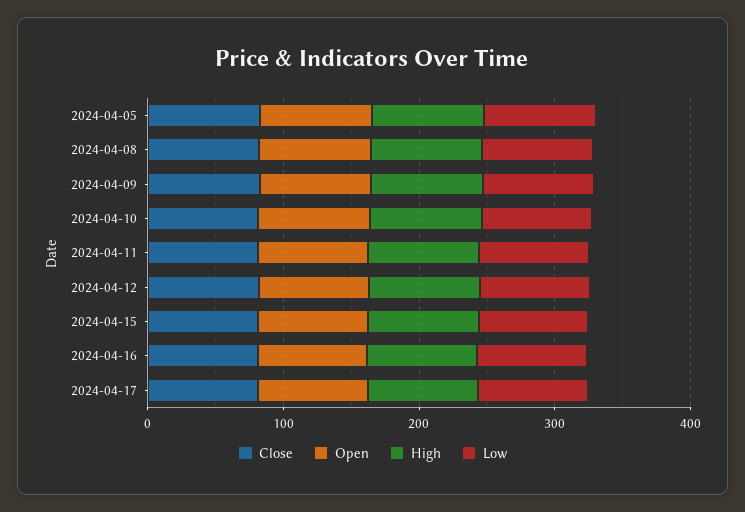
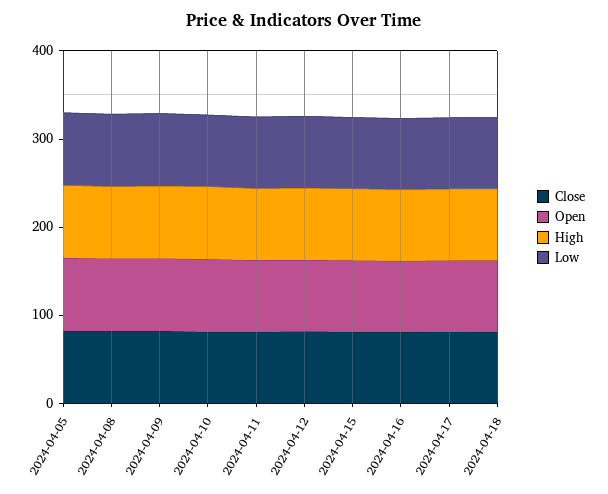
Close, 2024-04-18: none -> 80
Open, 2024-04-18: none -> 80
High, 2024-04-18: none -> 80
Low, 2024-04-18: none -> 80

